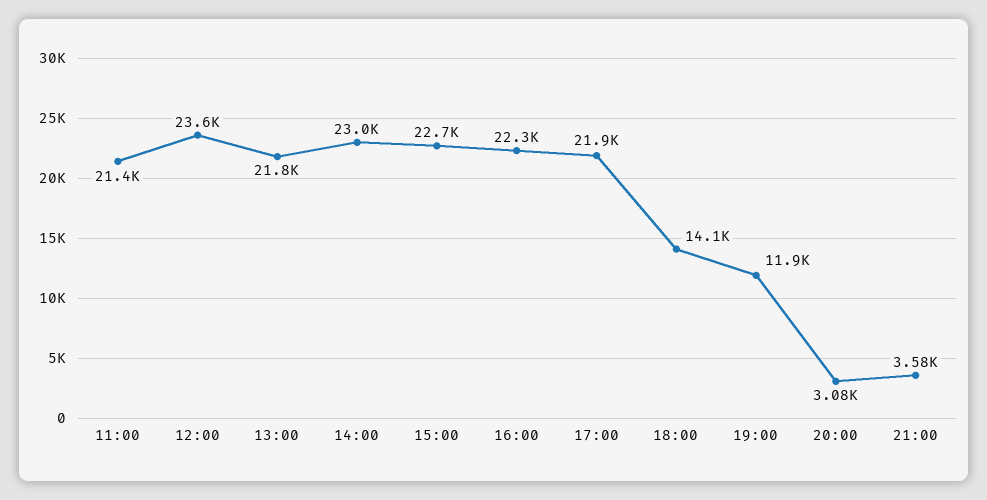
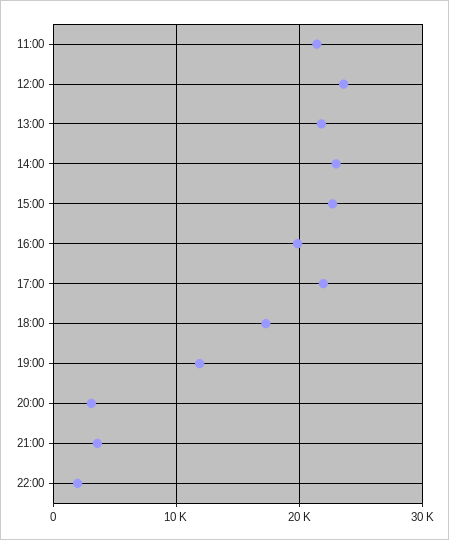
16:00: 22300 -> 20000
18:00: 14100 -> 17000
22:00: none -> 2000

